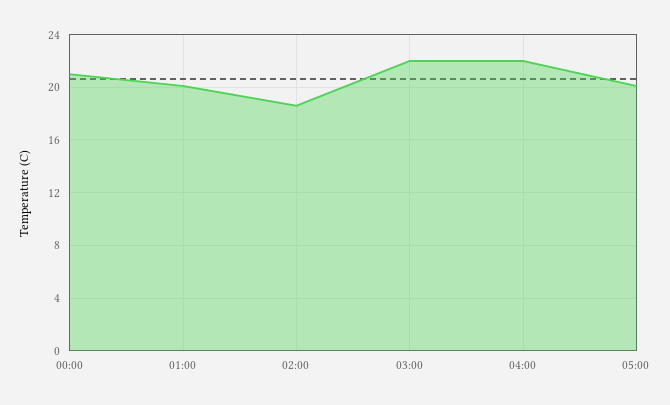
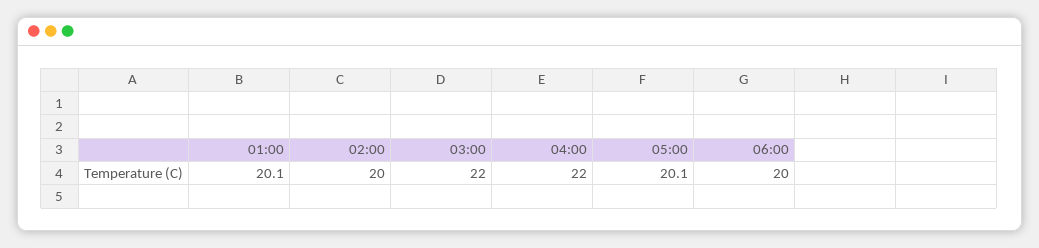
00:00: 21 -> none
02:00: 18.5 -> 20
06:00: none -> 20

